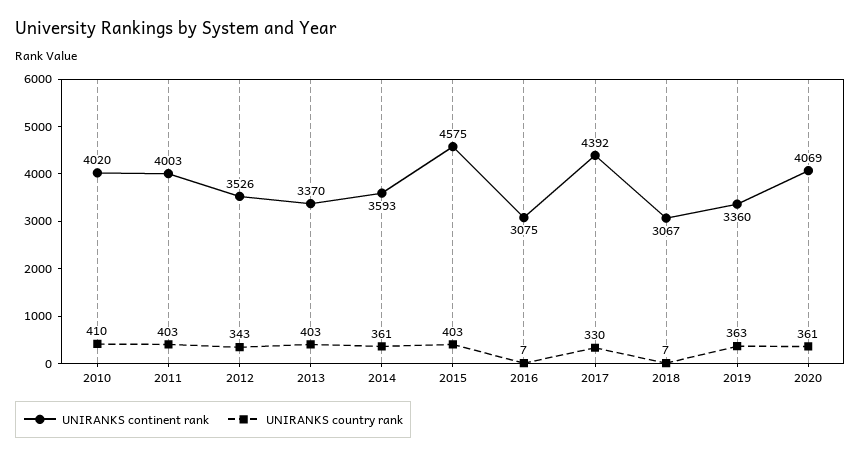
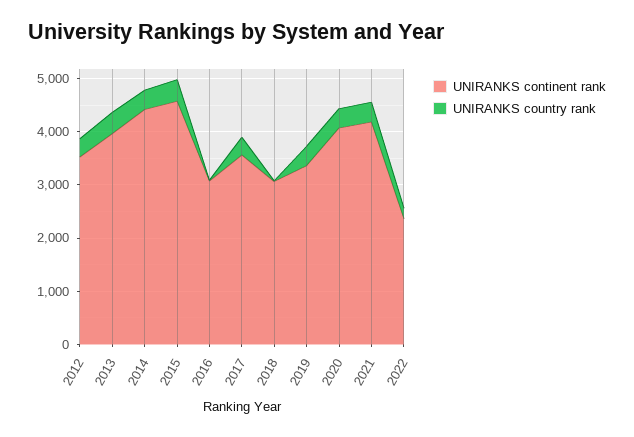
UNIRANKS continent rank, 2010: 4020 -> none
UNIRANKS country rank, 2010: 410 -> none
UNIRANKS continent rank, 2011: 4003 -> none
UNIRANKS country rank, 2011: 403 -> none
UNIRANKS continent rank, 2013: 3370 -> 4000
UNIRANKS continent rank, 2014: 3593 -> 4400
UNIRANKS continent rank, 2017: 4392 -> 3600
UNIRANKS continent rank, 2021: none -> 4200
UNIRANKS country rank, 2021: none -> 400
UNIRANKS continent rank, 2022: none -> 2400
UNIRANKS country rank, 2022: none -> 200

